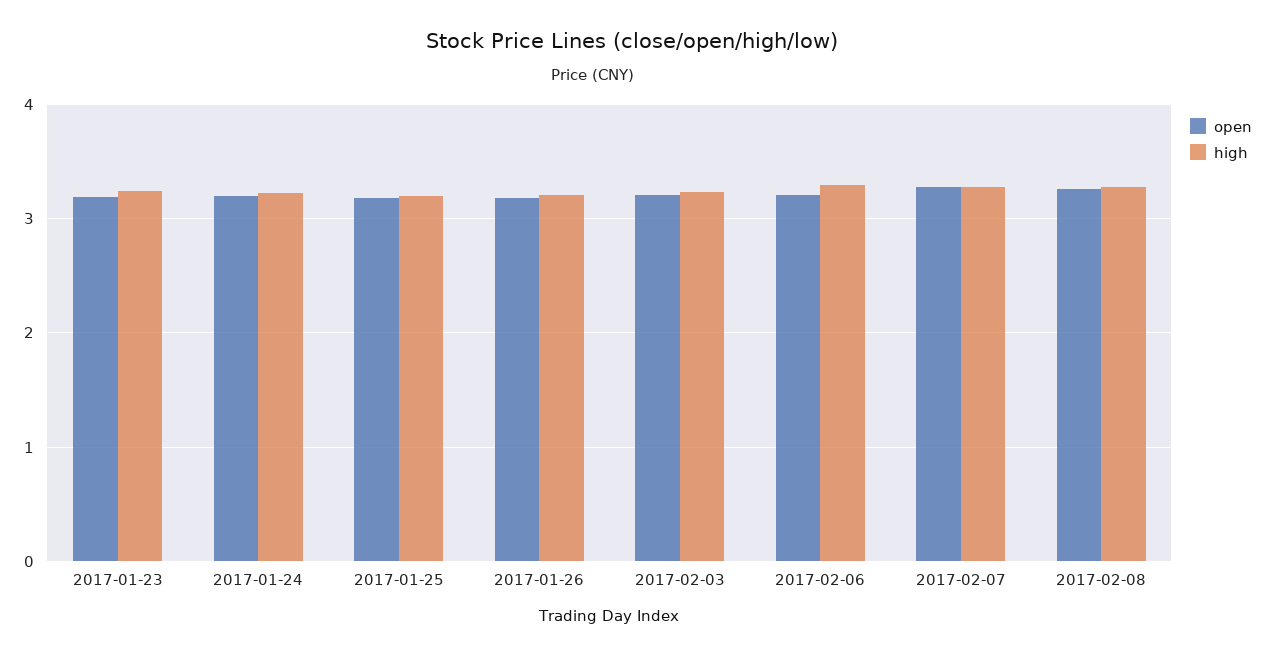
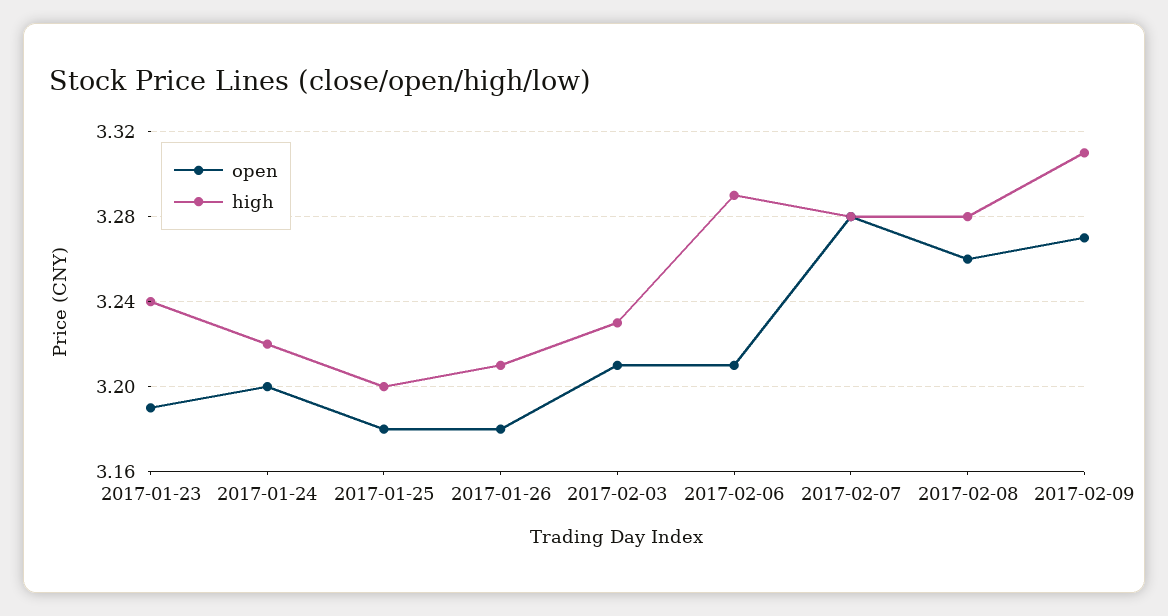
open, 2017-02-09: none -> 3.27
high, 2017-02-09: none -> 3.31

